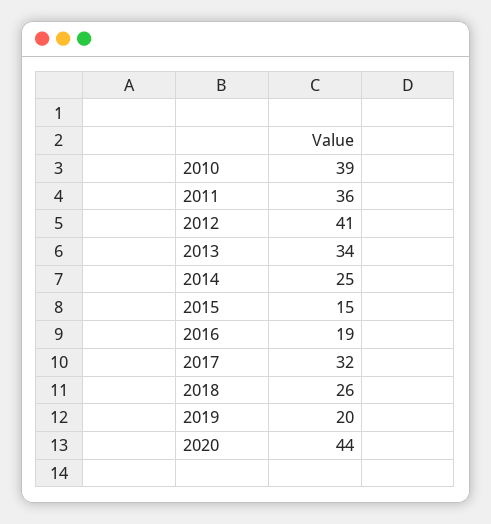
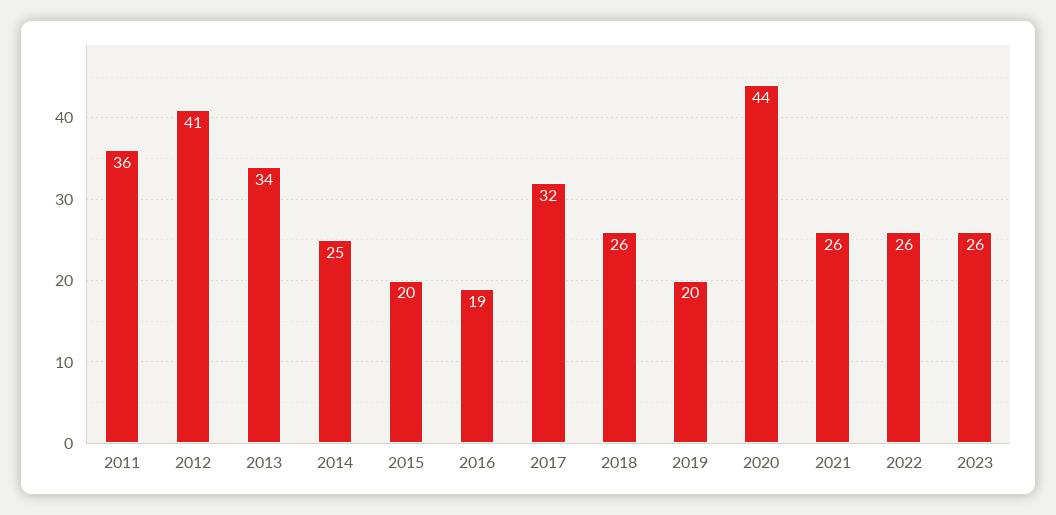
2010: 39 -> none
2015: 15 -> 20
2021: none -> 26
2022: none -> 26
2023: none -> 26

